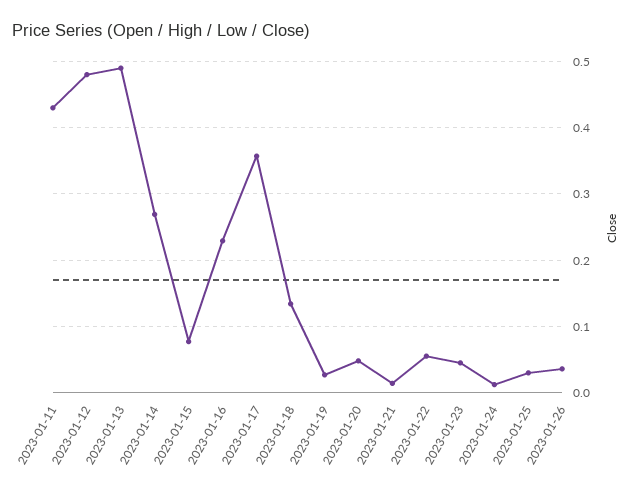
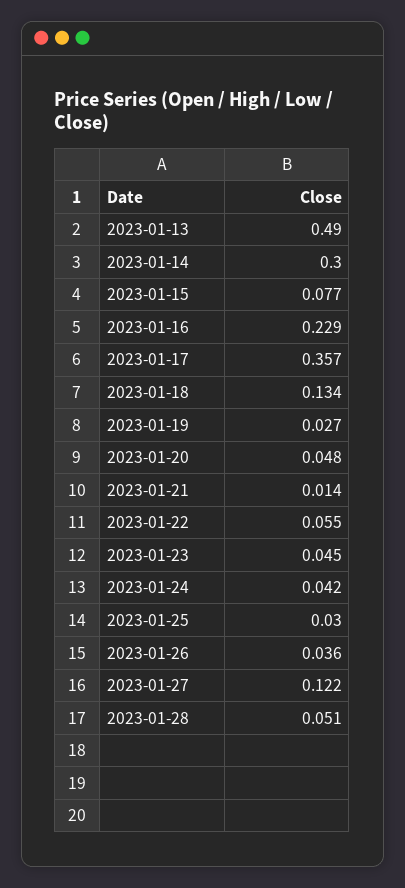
2023-01-11: 0.43 -> none
2023-01-12: 0.48 -> none
2023-01-14: 0.27 -> 0.3
2023-01-24: 0.01 -> 0.042
2023-01-27: none -> 0.122
2023-01-28: none -> 0.051

